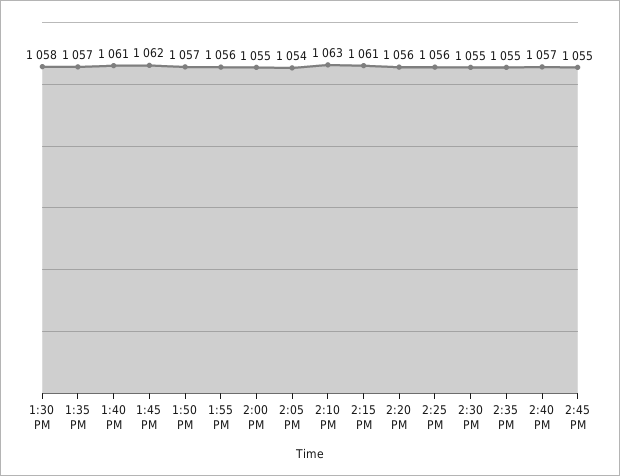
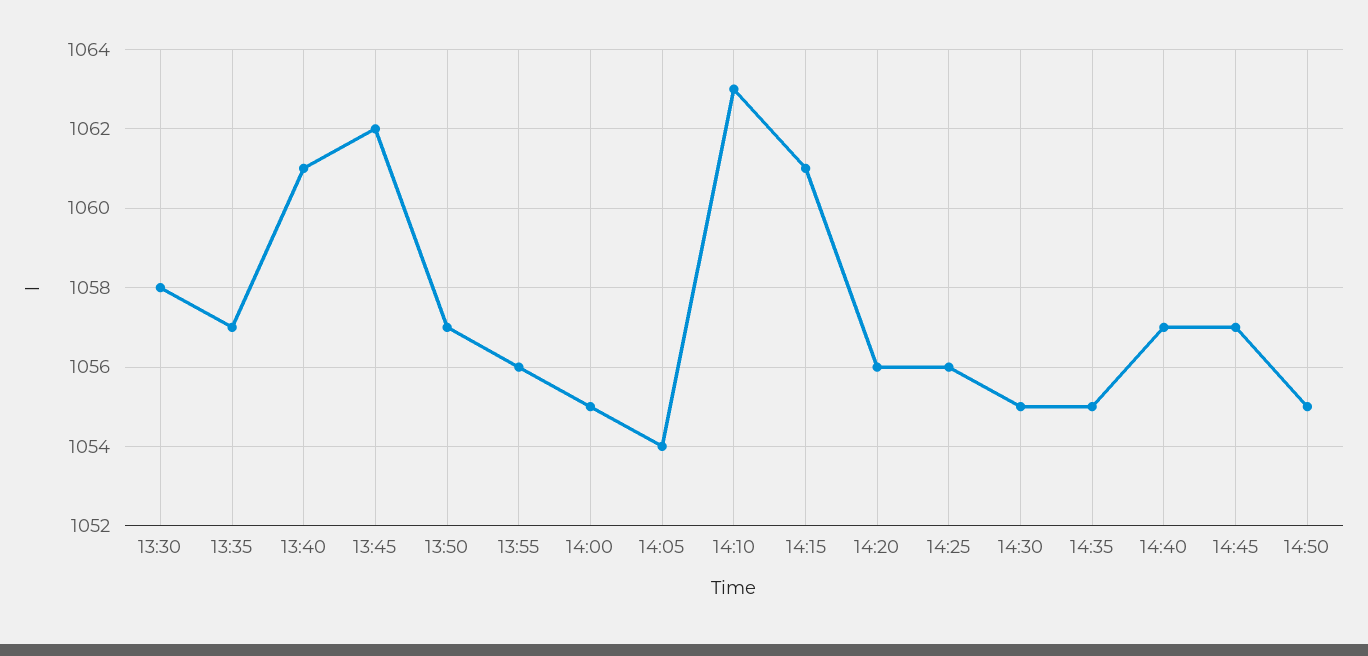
2:45 PM: 1055 -> 1057
14:50: none -> 1055

